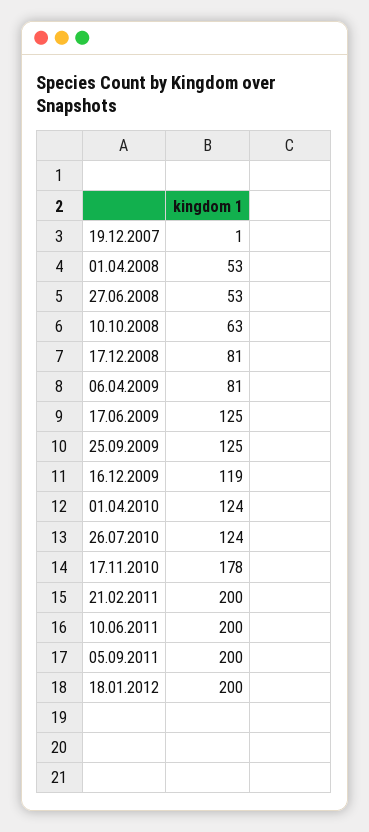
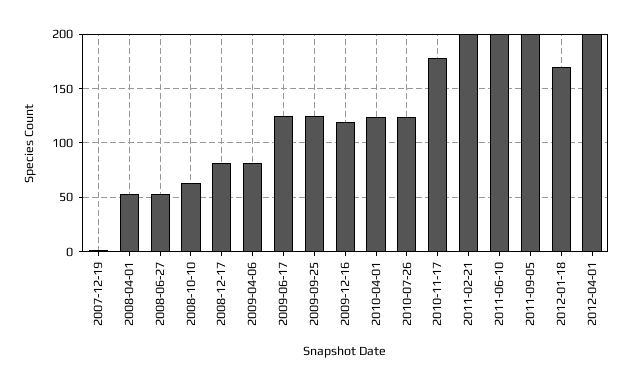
18.01.2012: 200 -> 170
2012-04-01: none -> 200

